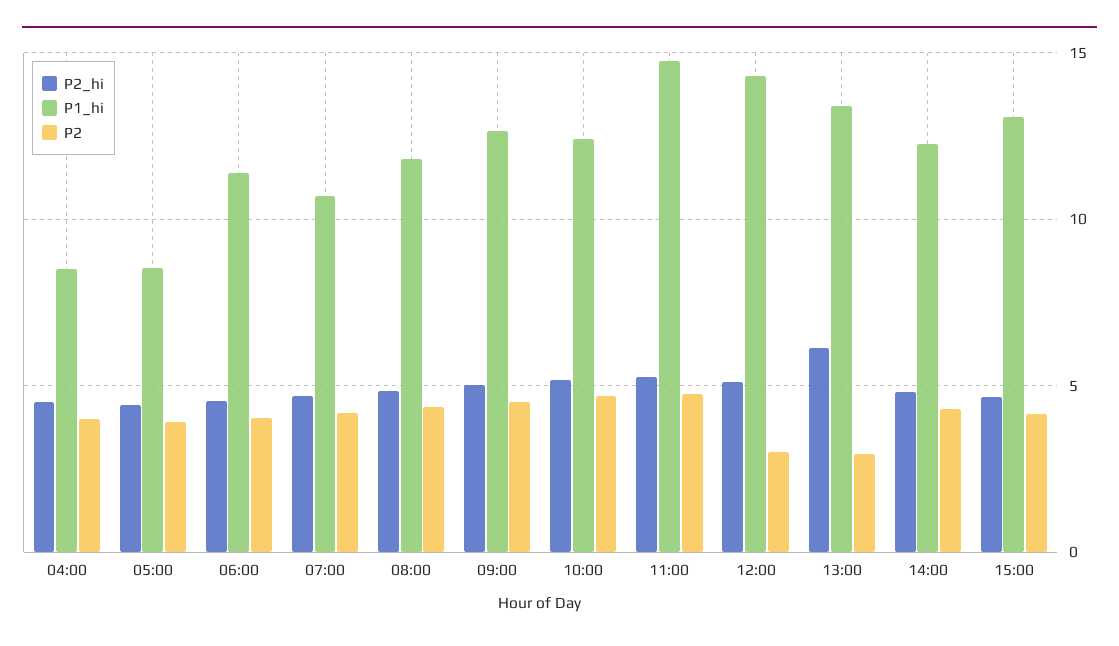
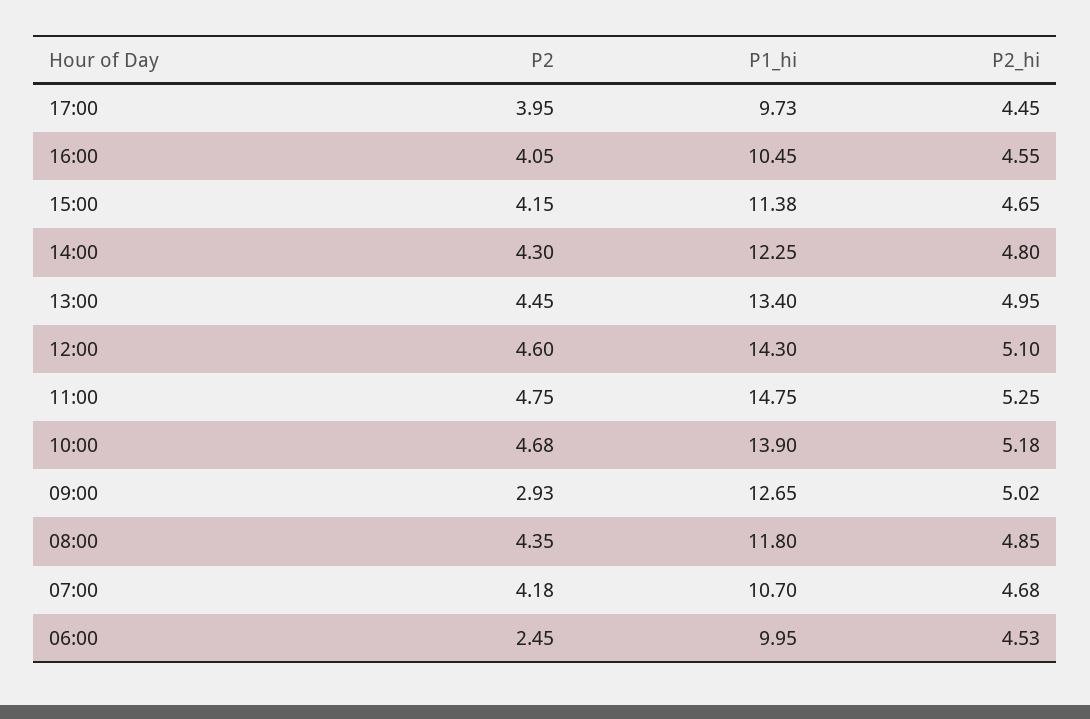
P2_hi, 04:00: 4.5 -> none
P1_hi, 04:00: 8.5 -> none
P2, 04:00: 4 -> none
P2_hi, 05:00: 4.5 -> none
P1_hi, 05:00: 8.5 -> none
P2, 05:00: 4 -> none
P1_hi, 06:00: 11.5 -> 9.95
P2, 06:00: 4 -> 2.45
P2, 09:00: 4.5 -> 2.93
P1_hi, 10:00: 12.5 -> 13.9
P2, 12:00: 3 -> 4.6
P2_hi, 13:00: 6 -> 4.95
P2, 13:00: 3 -> 4.45
P1_hi, 15:00: 13 -> 11.38
P2, 17:00: none -> 3.95
P1_hi, 17:00: none -> 9.73
P2_hi, 17:00: none -> 4.45
P2, 16:00: none -> 4.05
P1_hi, 16:00: none -> 10.45
P2_hi, 16:00: none -> 4.55

